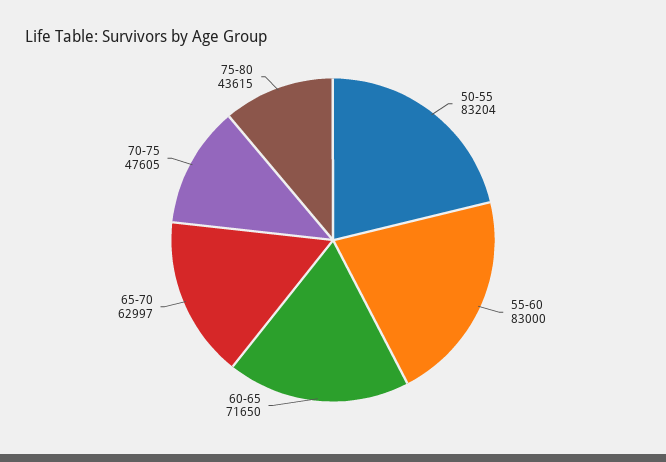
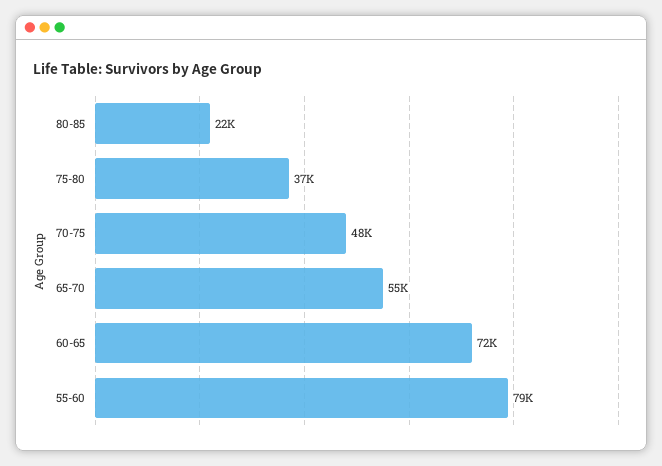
50-55: 83204 -> none
55-60: 83000 -> 79000
65-70: 62997 -> 55000
75-80: 43615 -> 37000
80-85: none -> 22000

